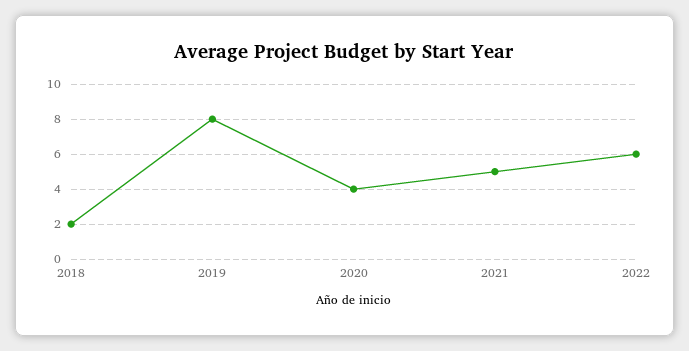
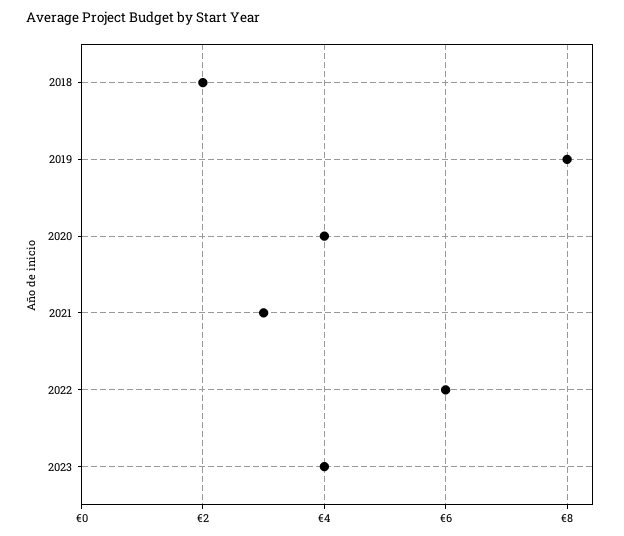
2021: 5 -> 3
2023: none -> 4

